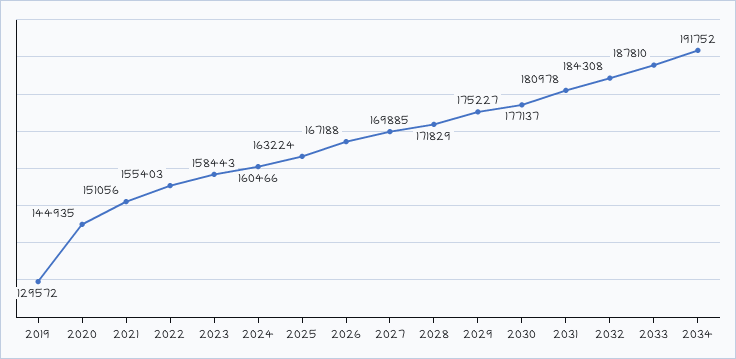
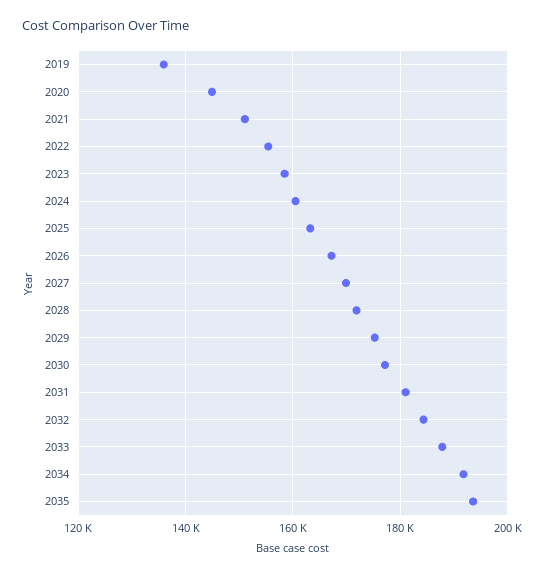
2019: 129572 -> 136000
2035: none -> 194000

